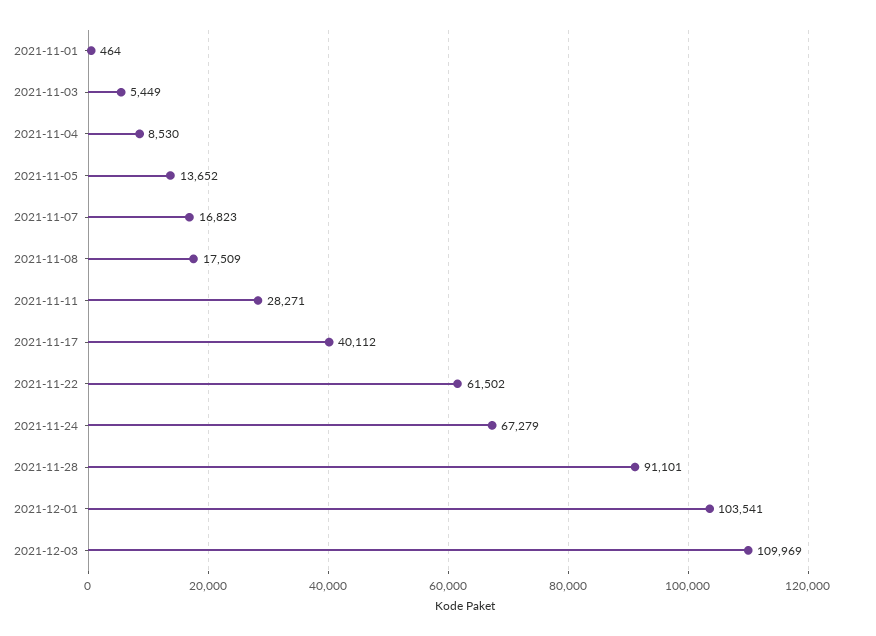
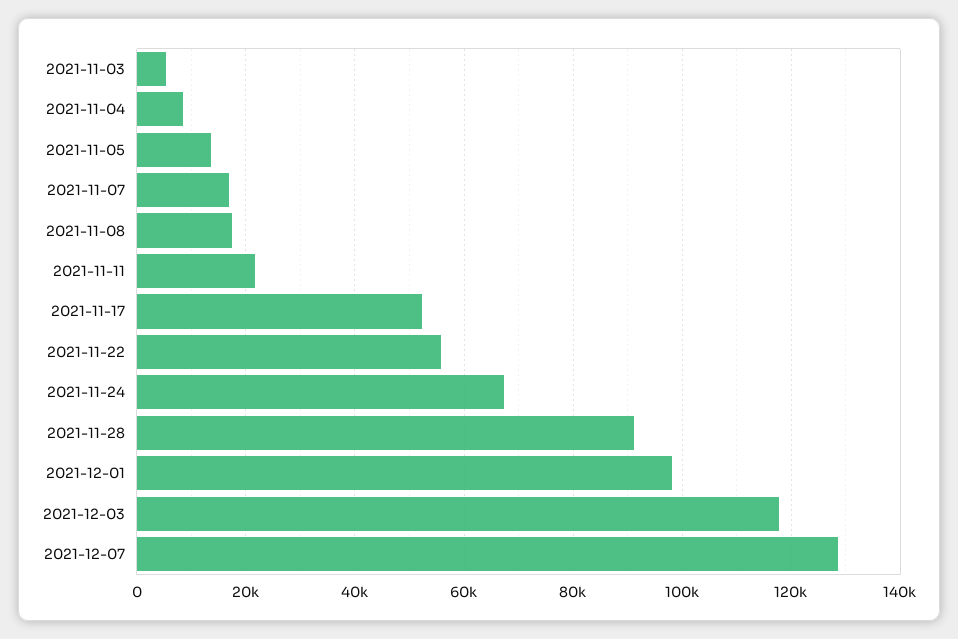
2021-11-01: 464 -> none
2021-11-11: 28271 -> 22000
2021-11-17: 40112 -> 52000
2021-11-22: 61502 -> 56000
2021-12-01: 103541 -> 98000
2021-12-03: 109969 -> 118000
2021-12-07: none -> 128000

